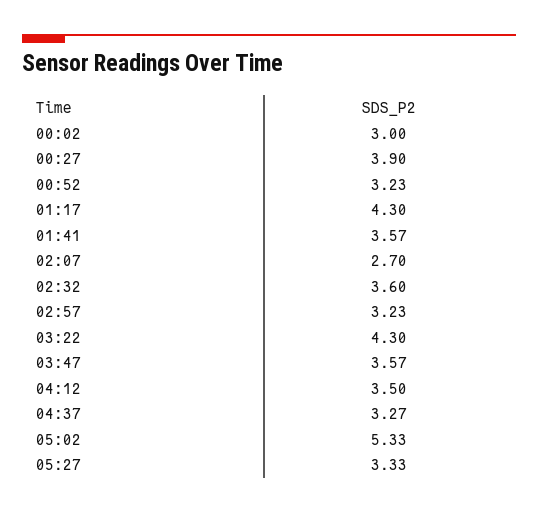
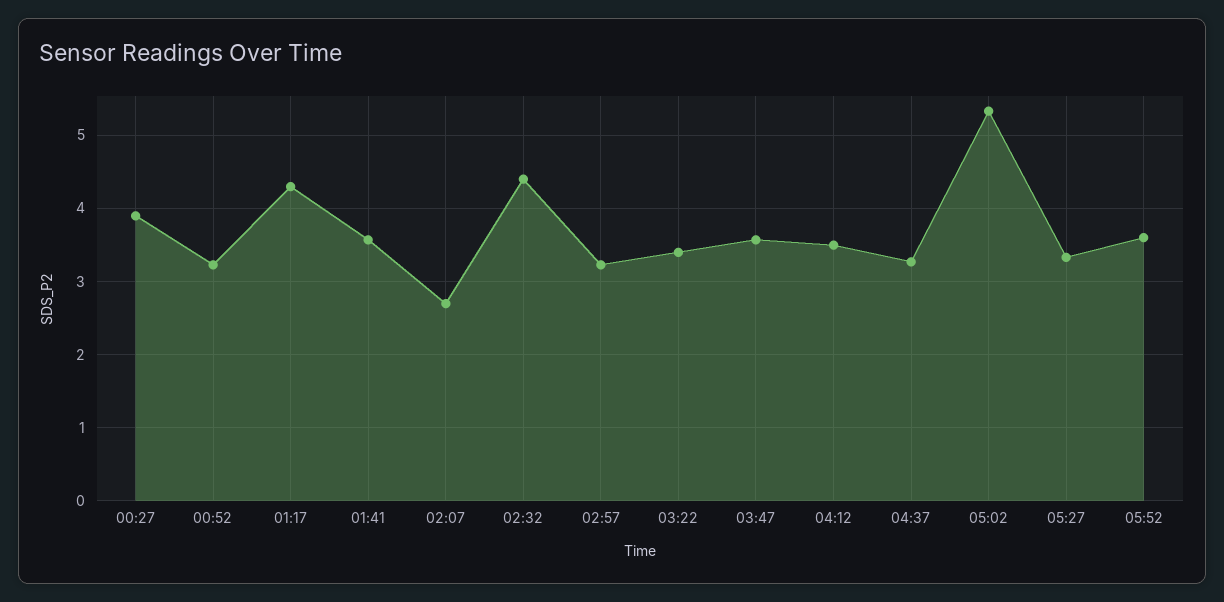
00:02: 3 -> none
02:32: 3.6 -> 4.4
03:22: 4.3 -> 3.4
05:52: none -> 3.6

